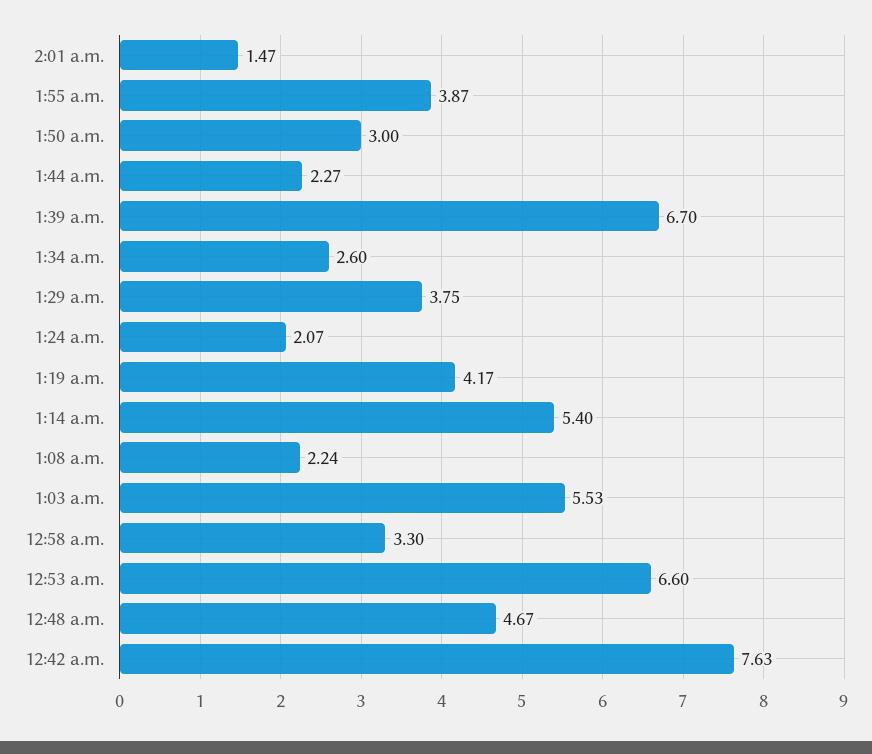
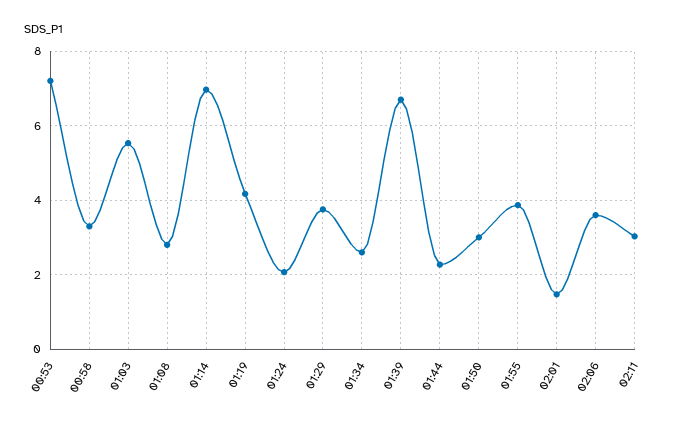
1:14 a.m.: 5.4 -> 7
1:08 a.m.: 2.24 -> 2.8
12:53 a.m.: 6.6 -> 7.2
12:48 a.m.: 4.67 -> none
12:42 a.m.: 7.63 -> none
02:06: none -> 3.6
02:11: none -> 3

